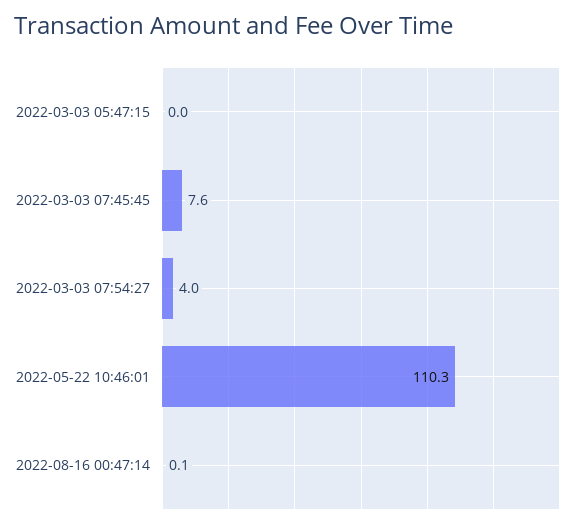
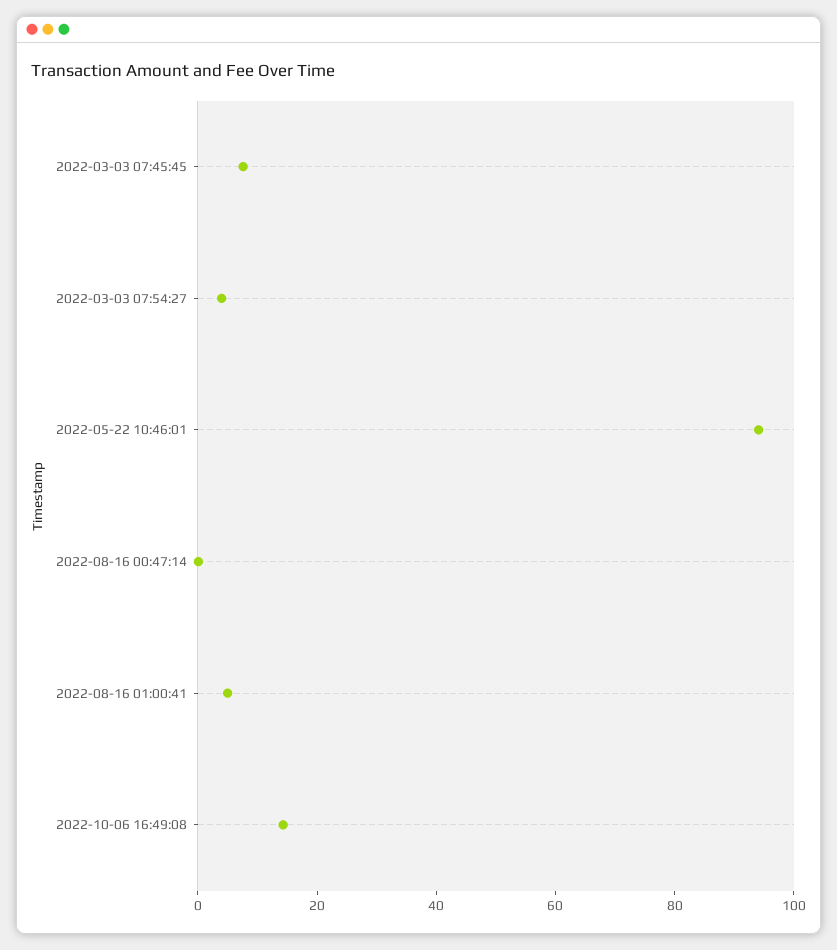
2022-03-03 05:47:15: 0 -> none
2022-05-22 10:46:01: 110.3 -> 95
2022-08-16 01:00:41: none -> 5
2022-10-06 16:49:08: none -> 15

